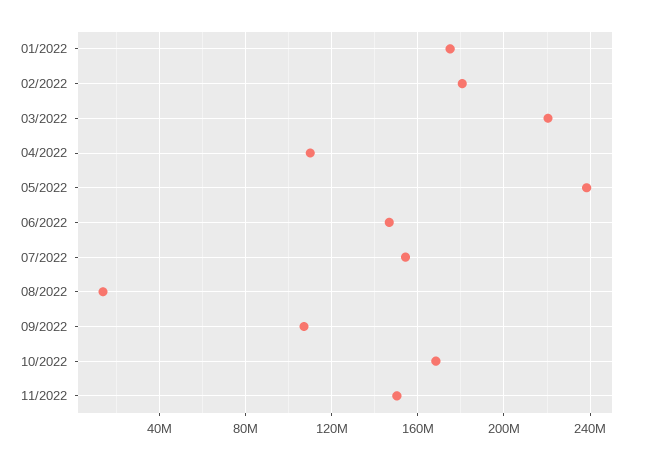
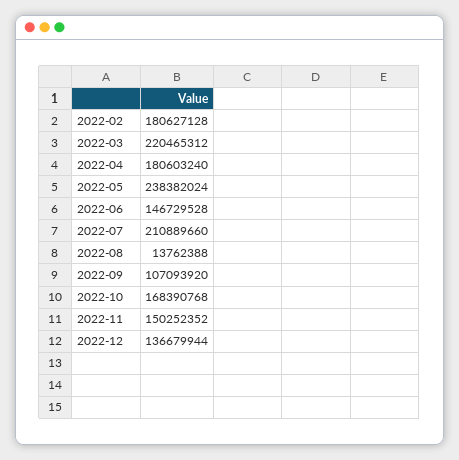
01/2022: 175000000 -> none
04/2022: 110000000 -> 180603240
07/2022: 155000000 -> 210889660
2022-12: none -> 136679944

